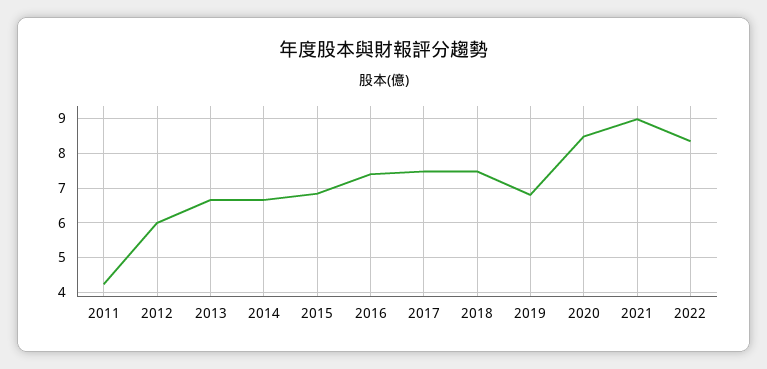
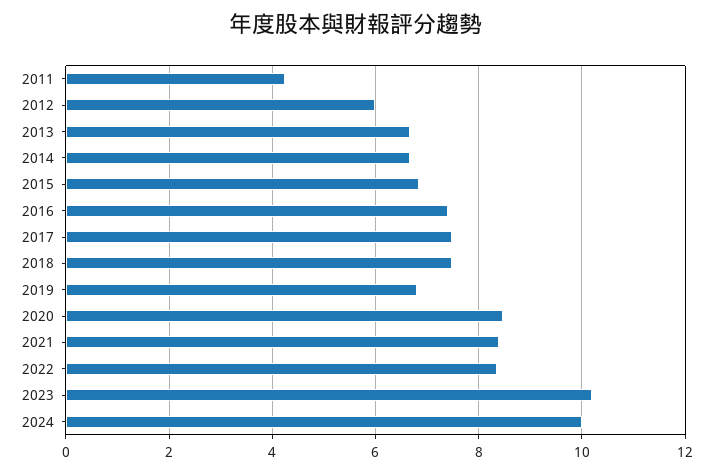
2021: 9 -> 8.4
2023: none -> 10.2
2024: none -> 10

